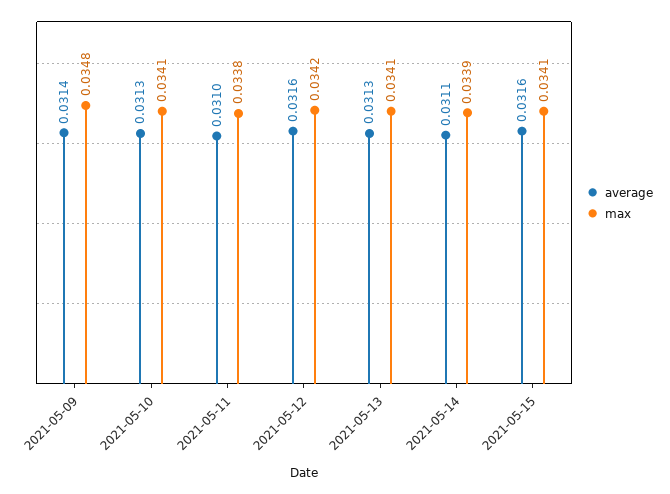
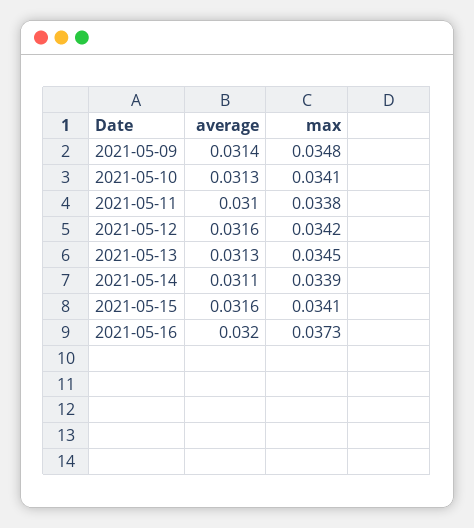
max, 2021-05-13: 0.0341 -> 0.0345
average, 2021-05-16: none -> 0.032
max, 2021-05-16: none -> 0.0373

